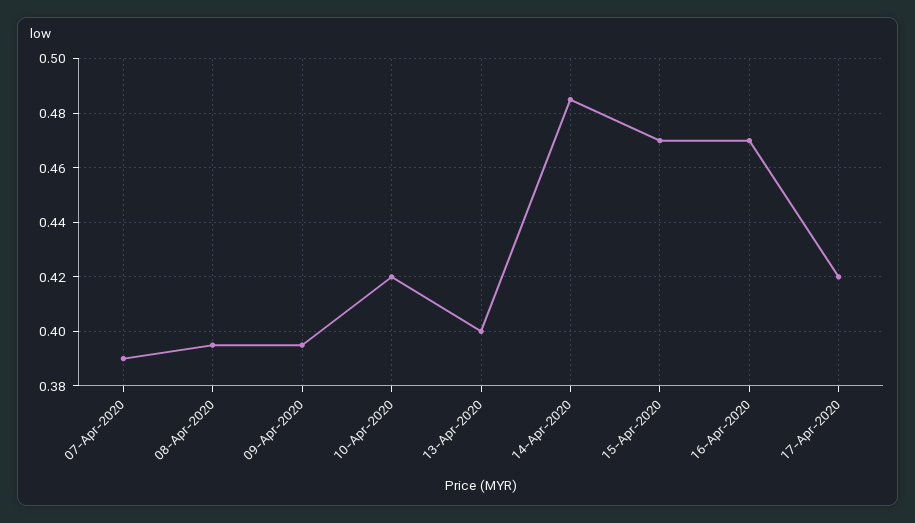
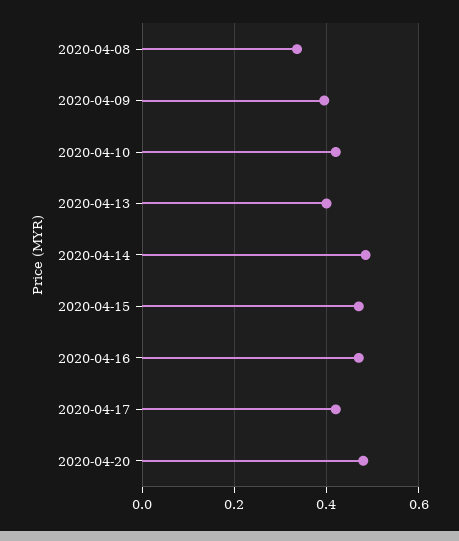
07-Apr-2020: 0.39 -> none
08-Apr-2020: 0.395 -> 0.34
2020-04-20: none -> 0.48

